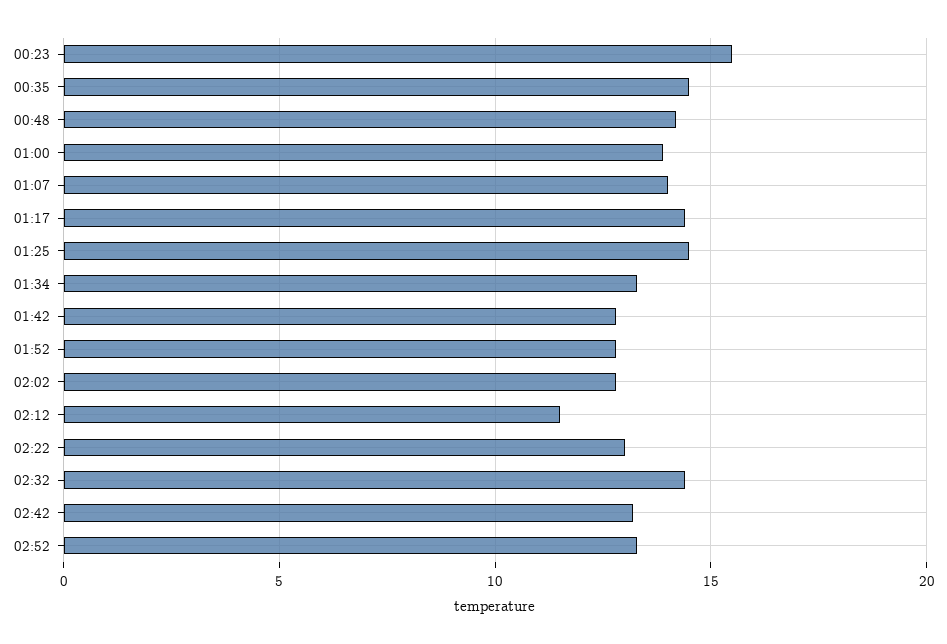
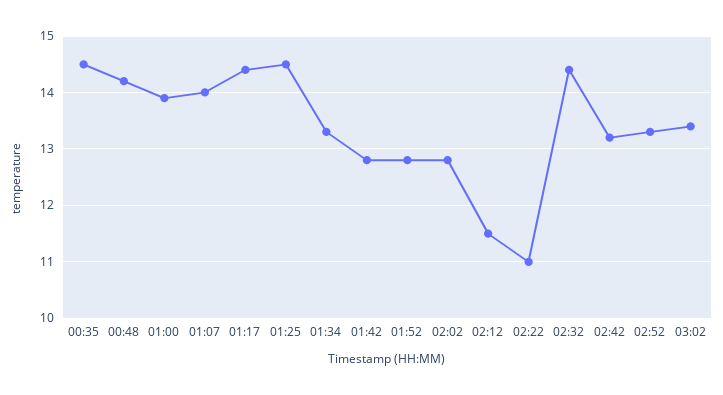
00:23: 15.5 -> none
02:22: 13 -> 11
03:02: none -> 13.5

